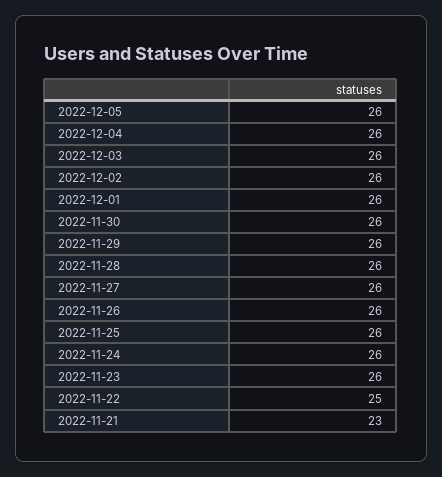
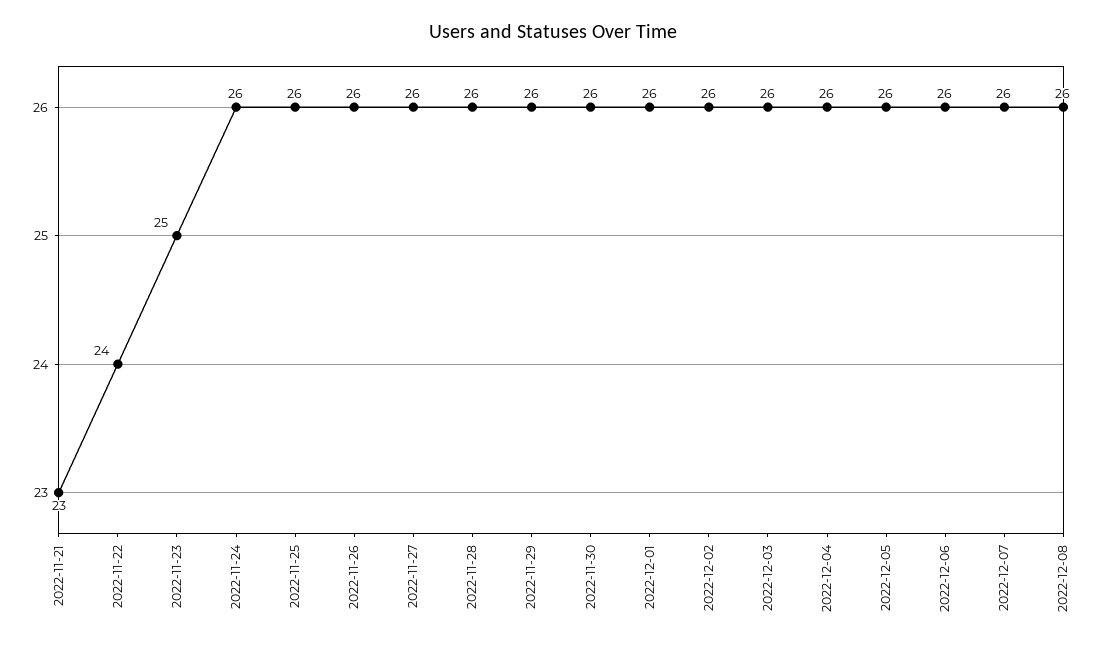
2022-11-23: 26 -> 25
2022-11-22: 25 -> 24
2022-12-06: none -> 26
2022-12-07: none -> 26
2022-12-08: none -> 26

